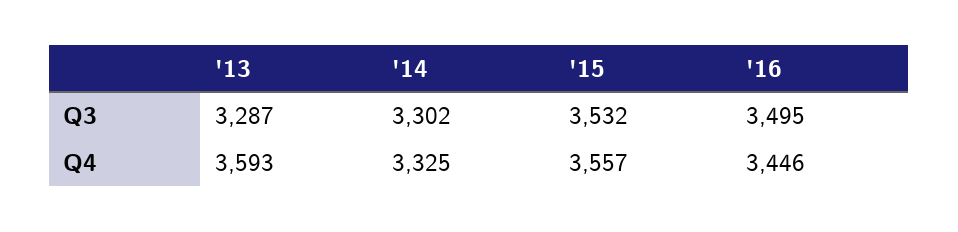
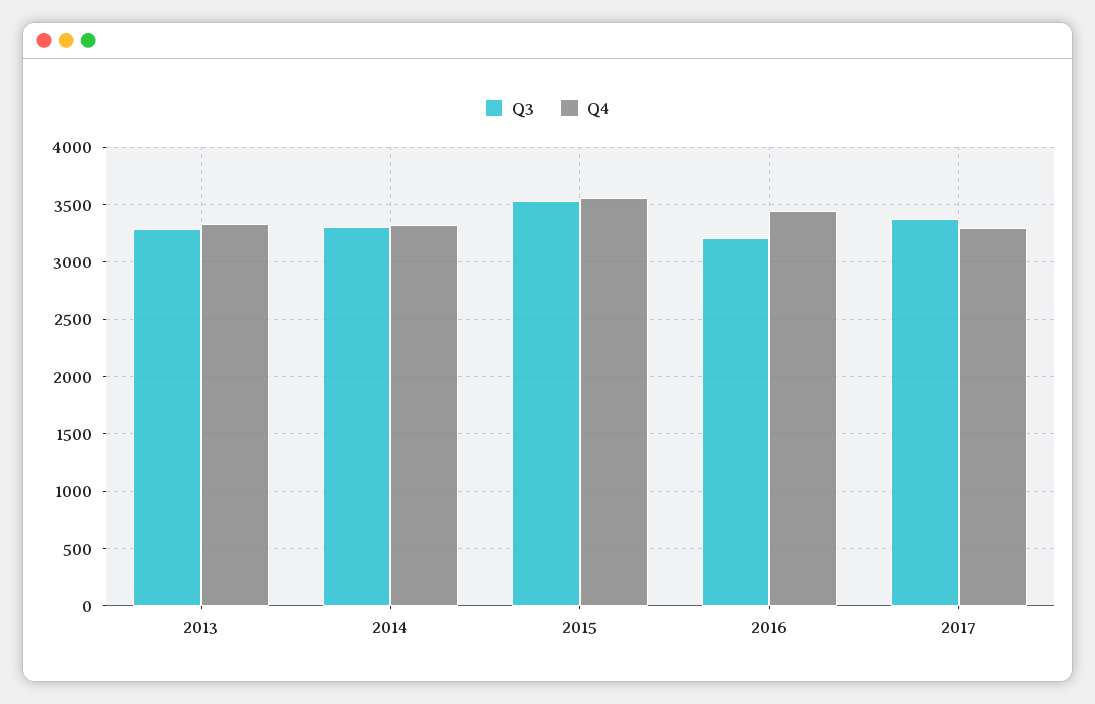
Q3, '16: 3495 -> 3200
Q4, '13: 3593 -> 3300
Q3, 2017: none -> 3400
Q4, 2017: none -> 3300

